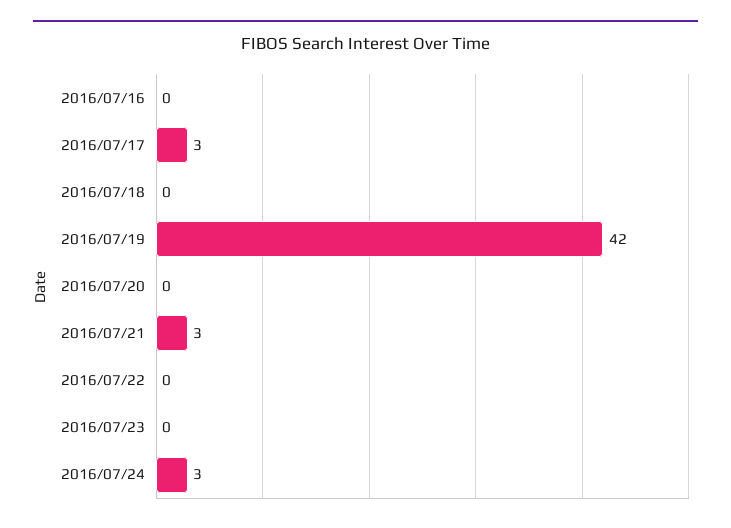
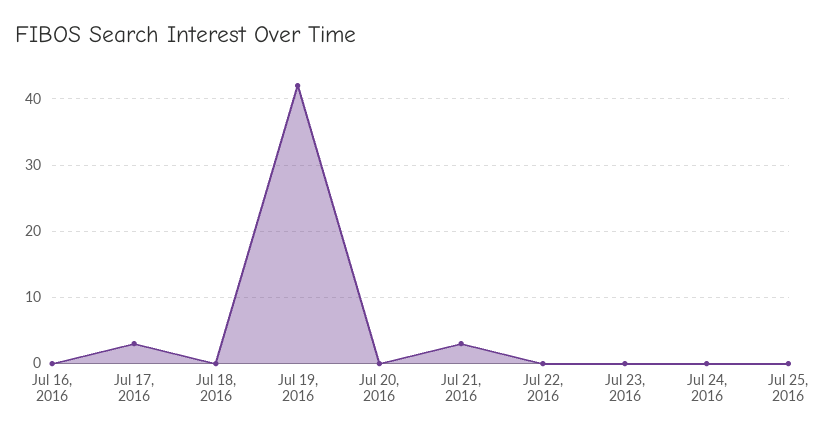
2016/07/24: 3 -> 0
Jul 25, 2016: none -> 0

